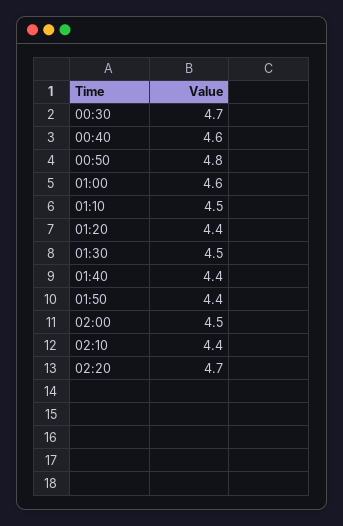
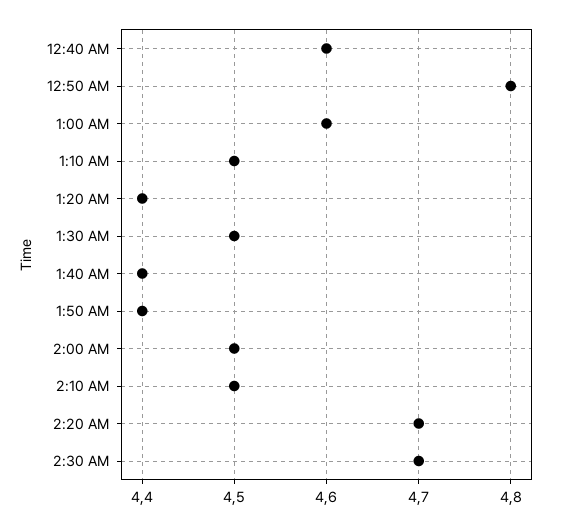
00:30: 4.7 -> none
02:10: 4.4 -> 4.5
2:30 AM: none -> 4.7

